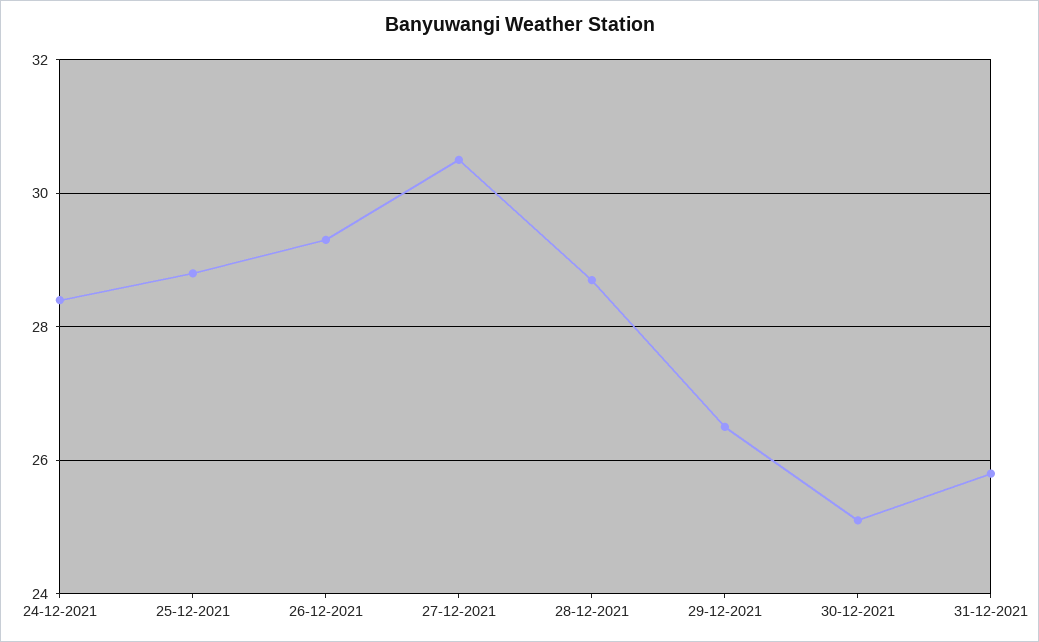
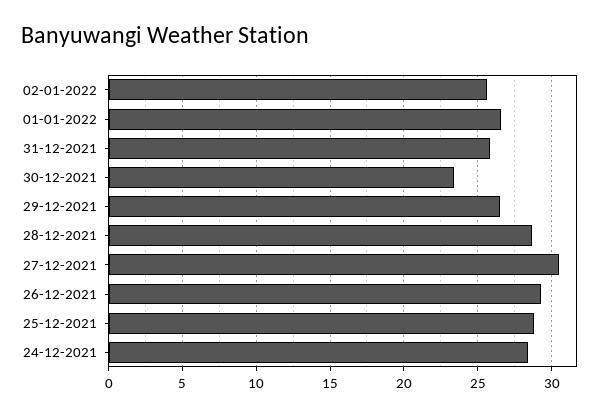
30-12-2021: 25 -> 23.5
02-01-2022: none -> 25.5
01-01-2022: none -> 26.5

